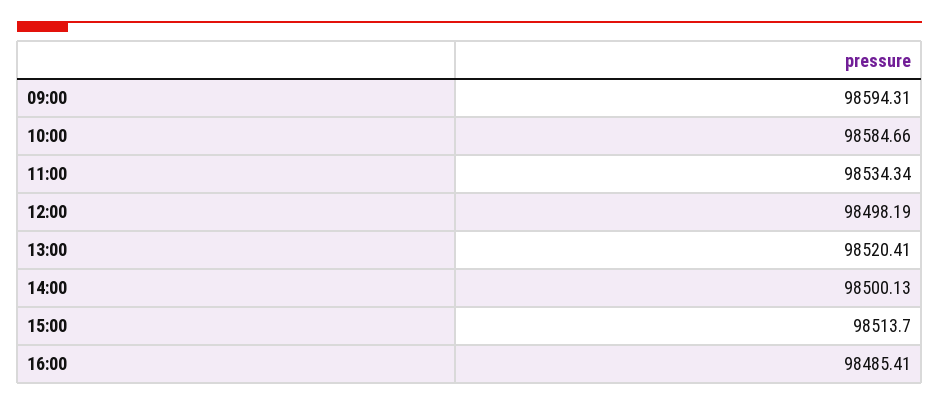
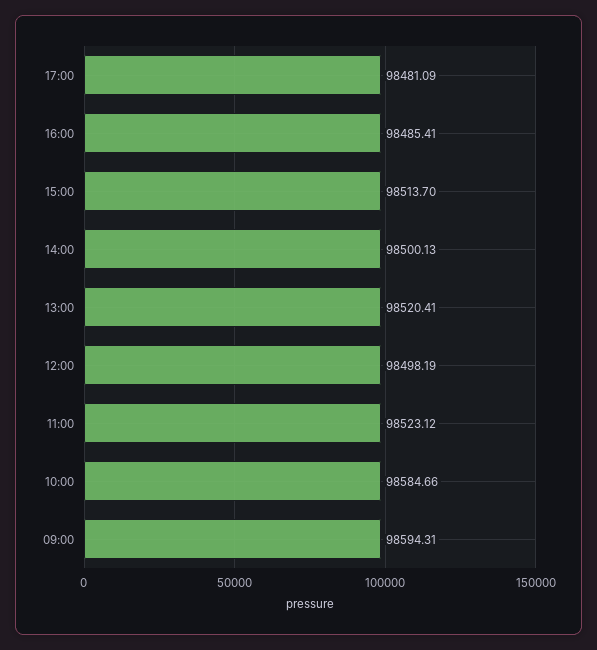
11:00: 98534.34 -> 98523.12
17:00: none -> 98481.09

